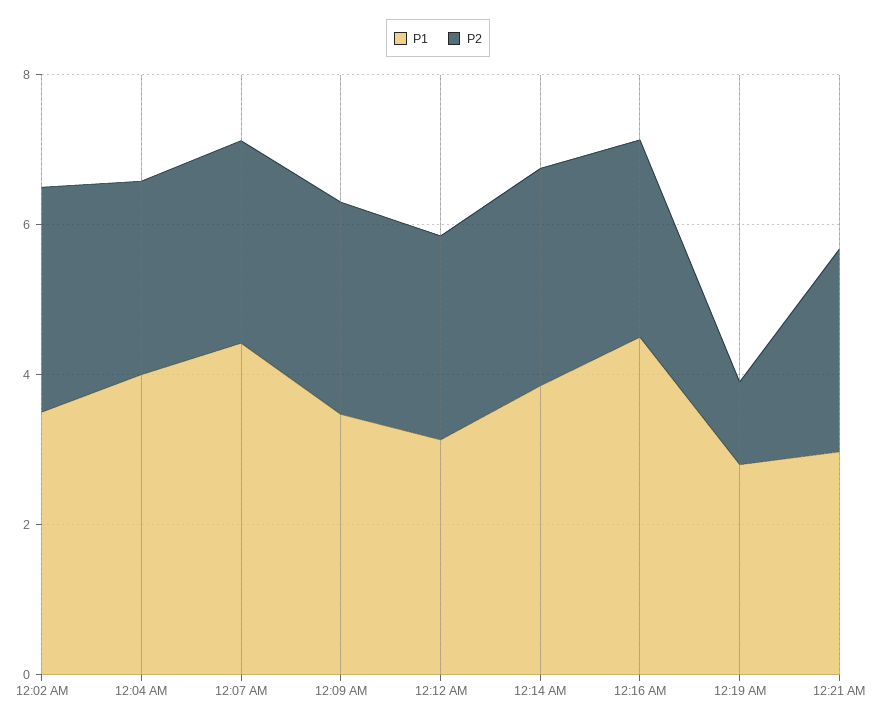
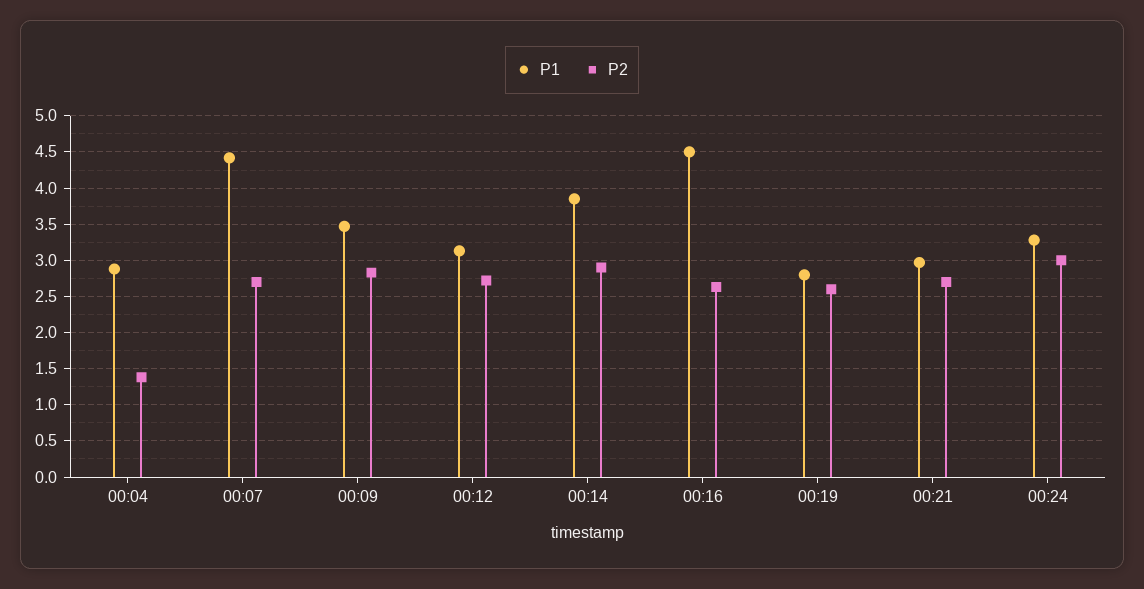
P1, 12:02 AM: 3.5 -> none
P2, 12:02 AM: 3 -> none
P1, 12:04 AM: 4 -> 2.9
P2, 12:04 AM: 2.5 -> 1.4
P2, 12:19 AM: 1 -> 2.6
P1, 00:24: none -> 3.3
P2, 00:24: none -> 3

